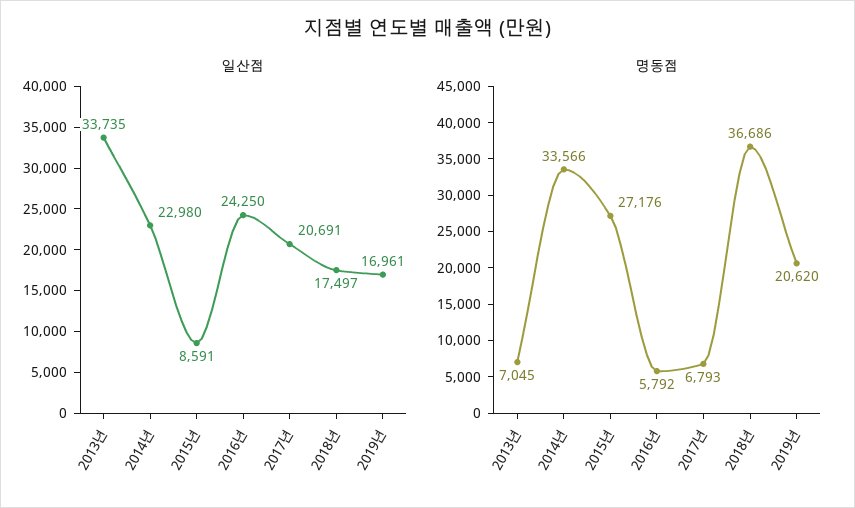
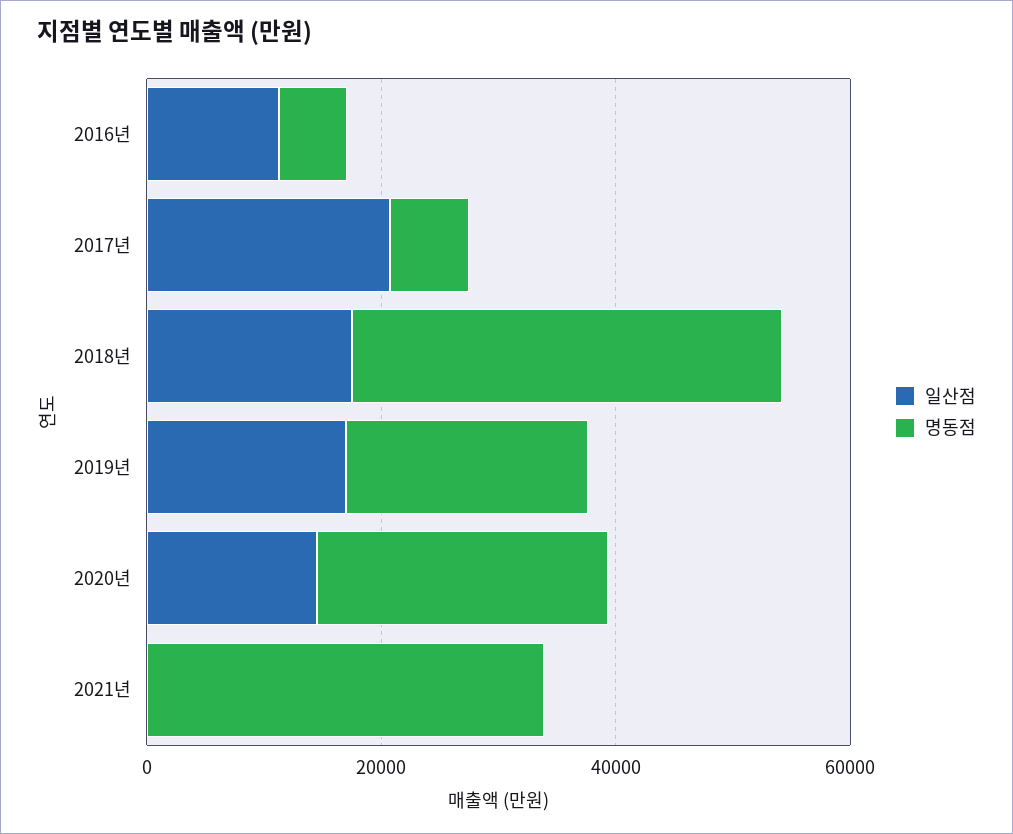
일산점, 2013년: 33735 -> none
일산점, 2014년: 22980 -> none
일산점, 2015년: 8591 -> none
일산점, 2016년: 24250 -> 10000
명동점, 2013년: 7045 -> none
명동점, 2014년: 33566 -> none
명동점, 2015년: 27176 -> none
일산점, 2020년: none -> 15000
명동점, 2020년: none -> 25000
일산점, 2021년: none -> 0
명동점, 2021년: none -> 35000

